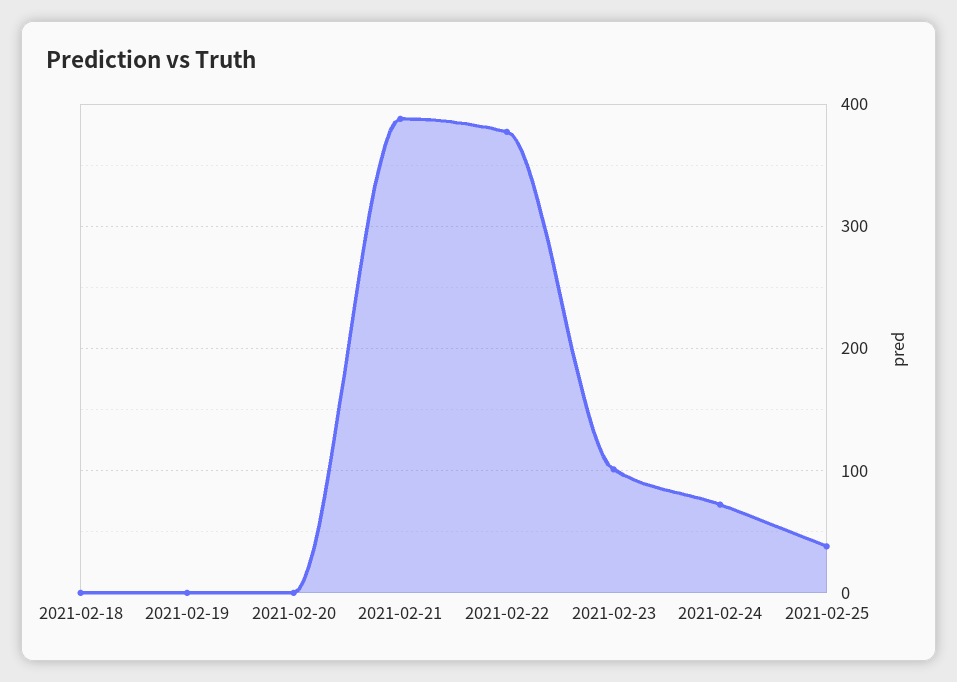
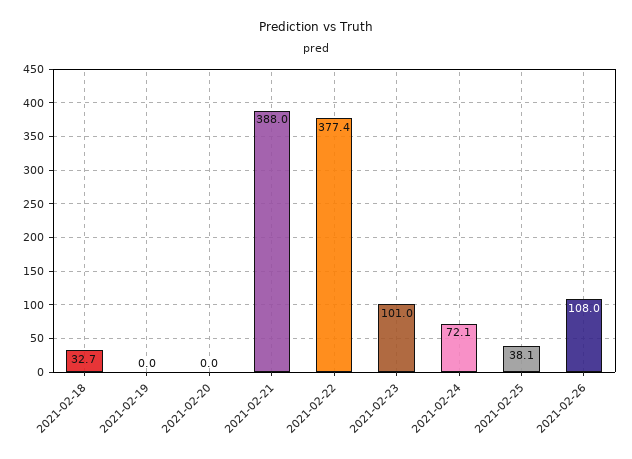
2021-02-18: 0 -> 32.7
2021-02-26: none -> 108

